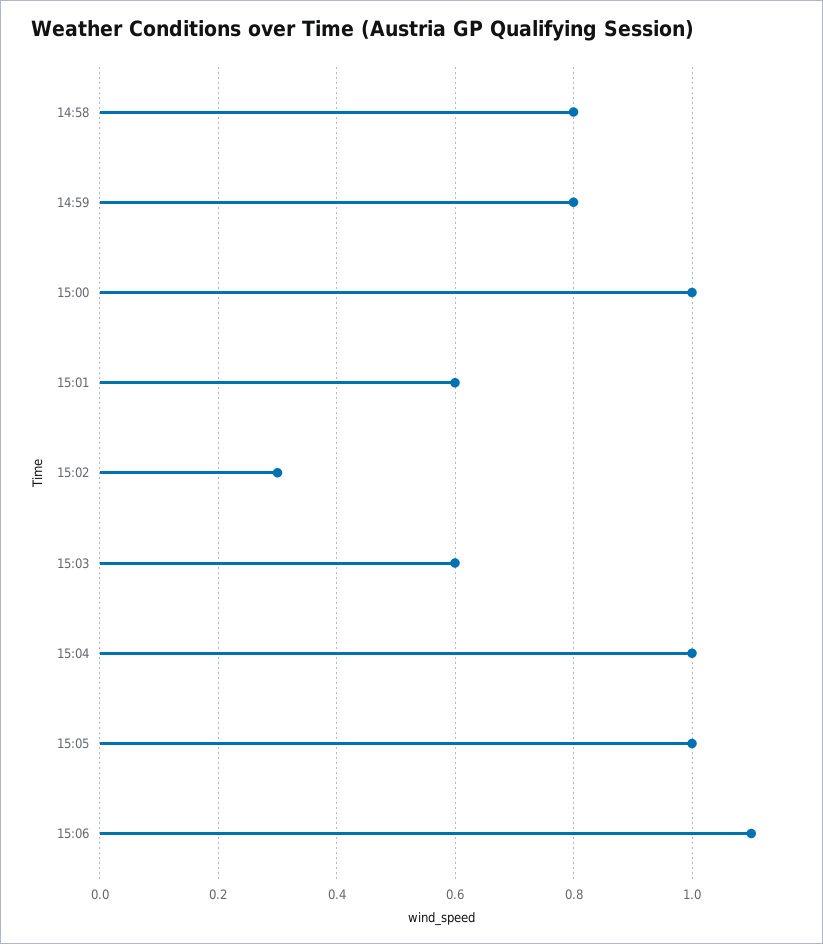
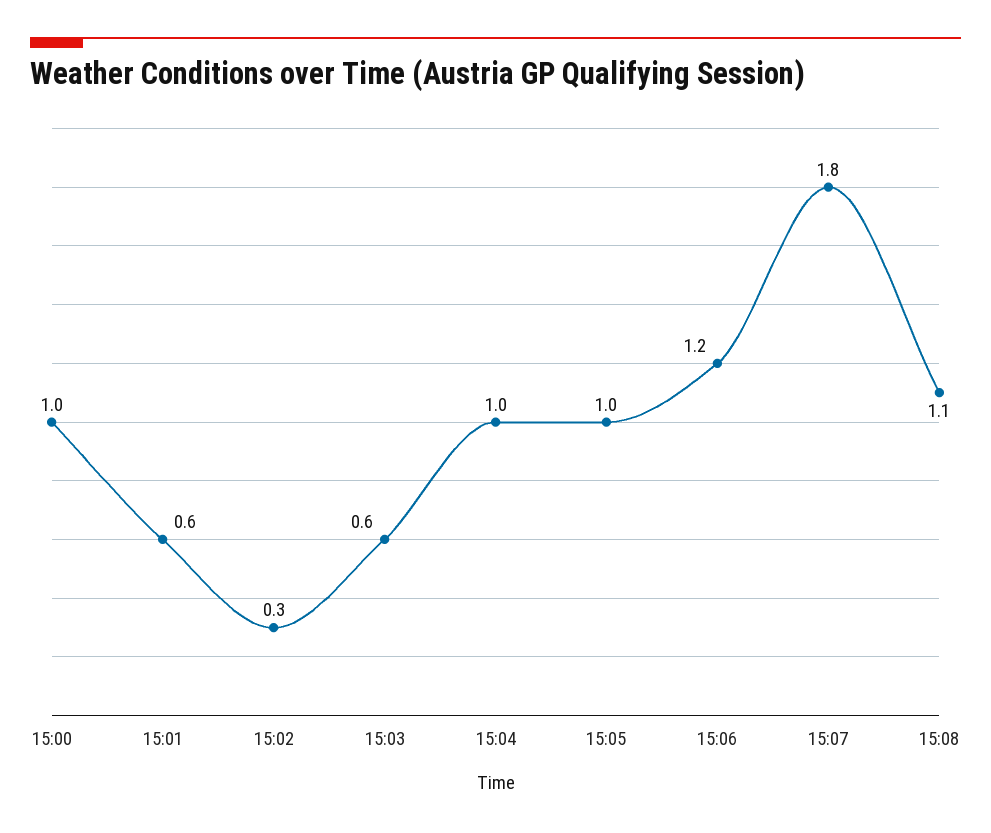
14:58: 0.8 -> none
14:59: 0.8 -> none
15:06: 1.1 -> 1.2
15:07: none -> 1.8
15:08: none -> 1.1

